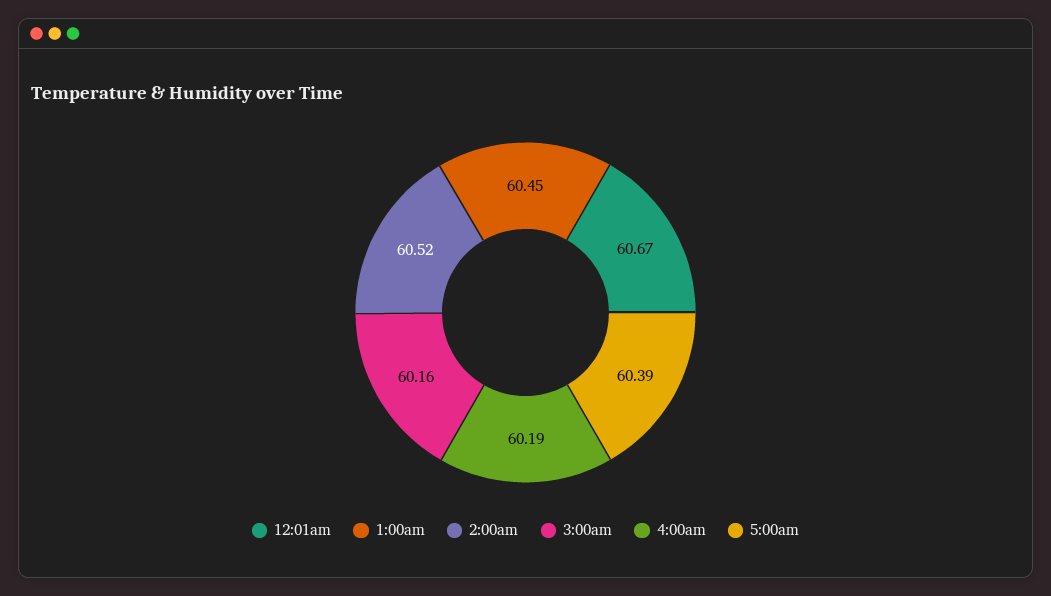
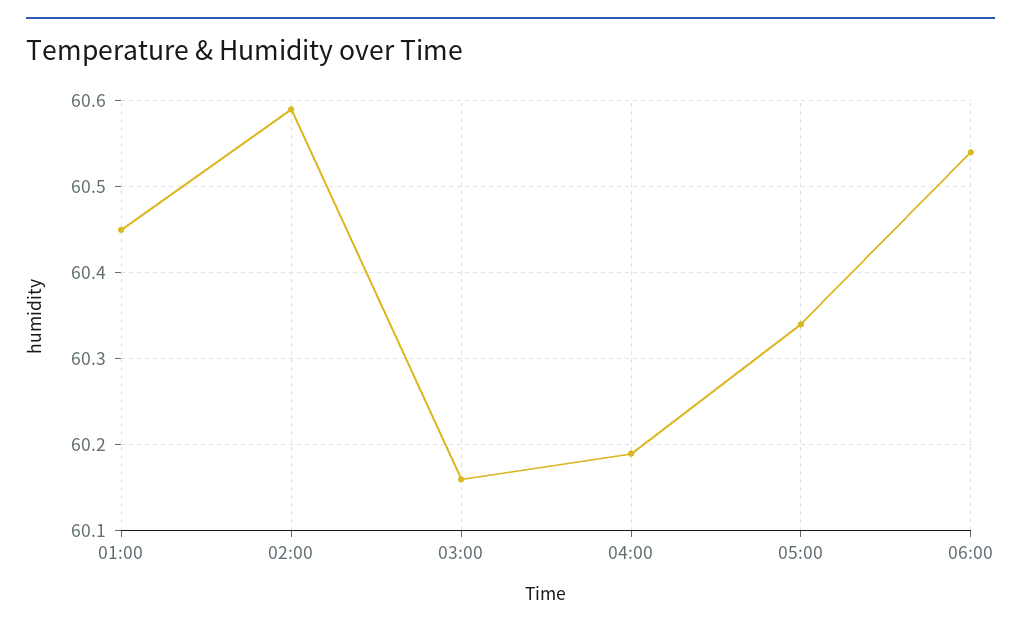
12:01am: 60.67 -> none
2:00am: 60.52 -> 60.59
5:00am: 60.39 -> 60.34
06:00: none -> 60.54

